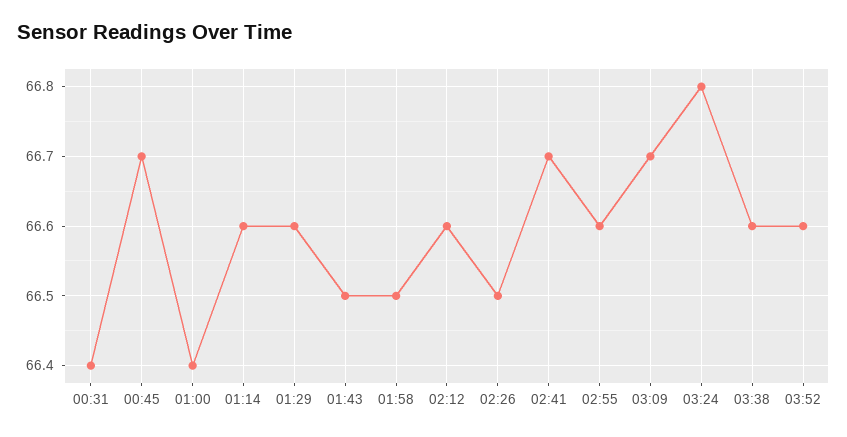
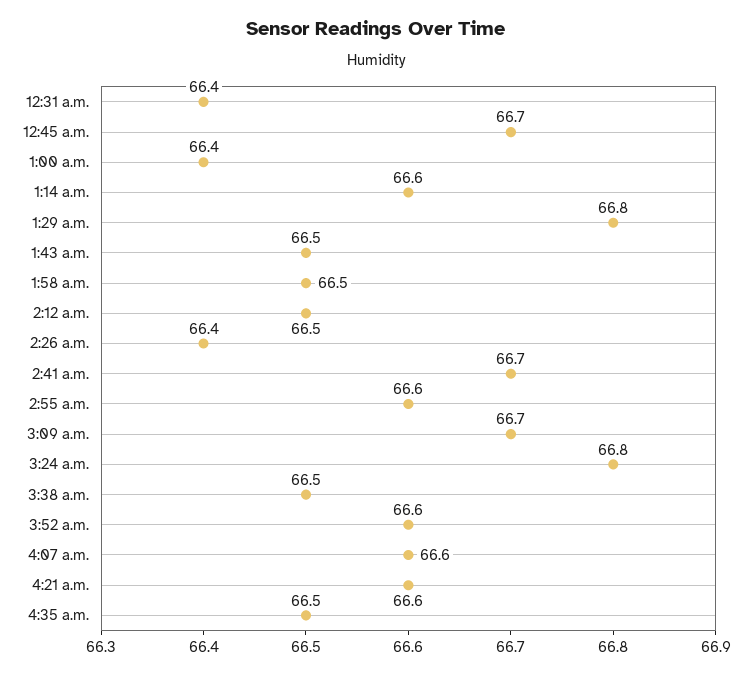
01:29: 66.6 -> 66.8
02:12: 66.6 -> 66.5
02:26: 66.5 -> 66.4
03:38: 66.6 -> 66.5
4:07 a.m.: none -> 66.6
4:21 a.m.: none -> 66.6
4:35 a.m.: none -> 66.5

